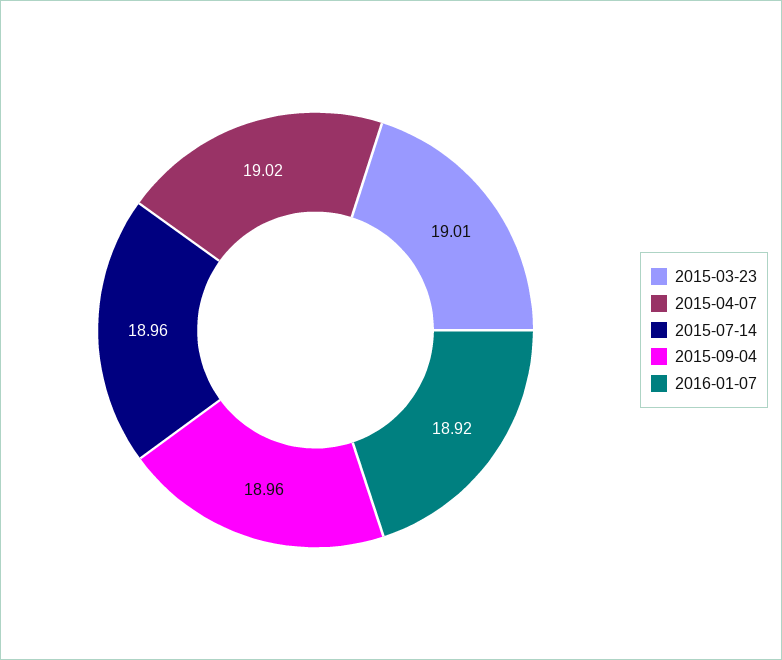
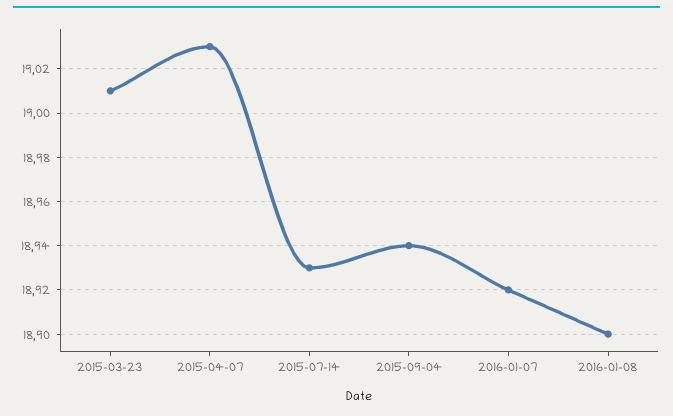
2015-04-07: 19.02 -> 19.03
2015-07-14: 18.96 -> 18.93
2015-09-04: 18.96 -> 18.94
2016-01-08: none -> 18.9

